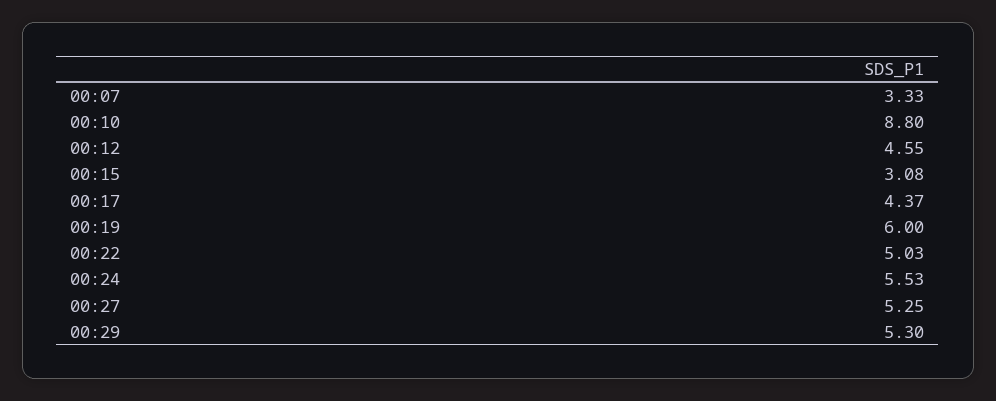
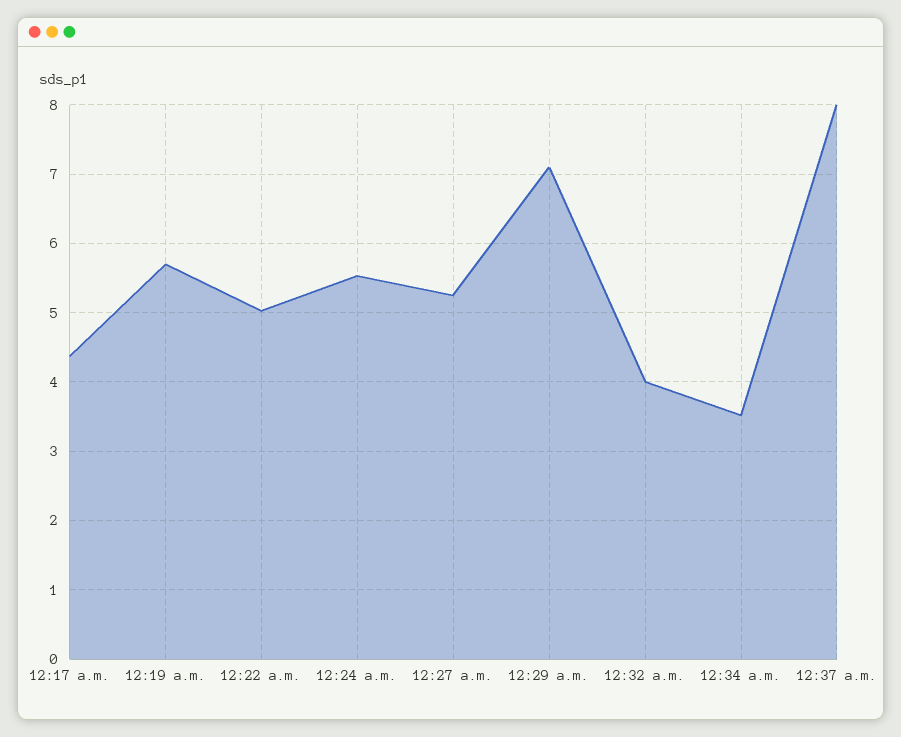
00:07: 3.33 -> none
00:10: 8.8 -> none
00:12: 4.55 -> none
00:15: 3.08 -> none
00:19: 6 -> 5.7
00:29: 5.3 -> 7.1
12:32 a.m.: none -> 4
12:34 a.m.: none -> 3.5
12:37 a.m.: none -> 8

